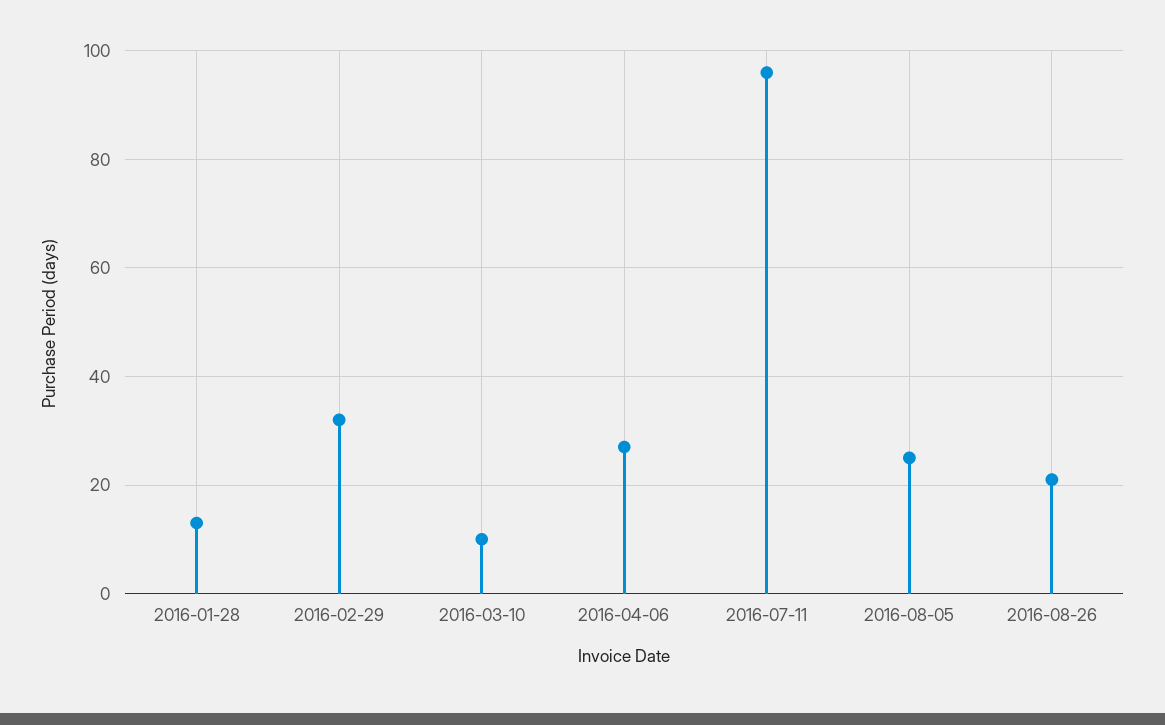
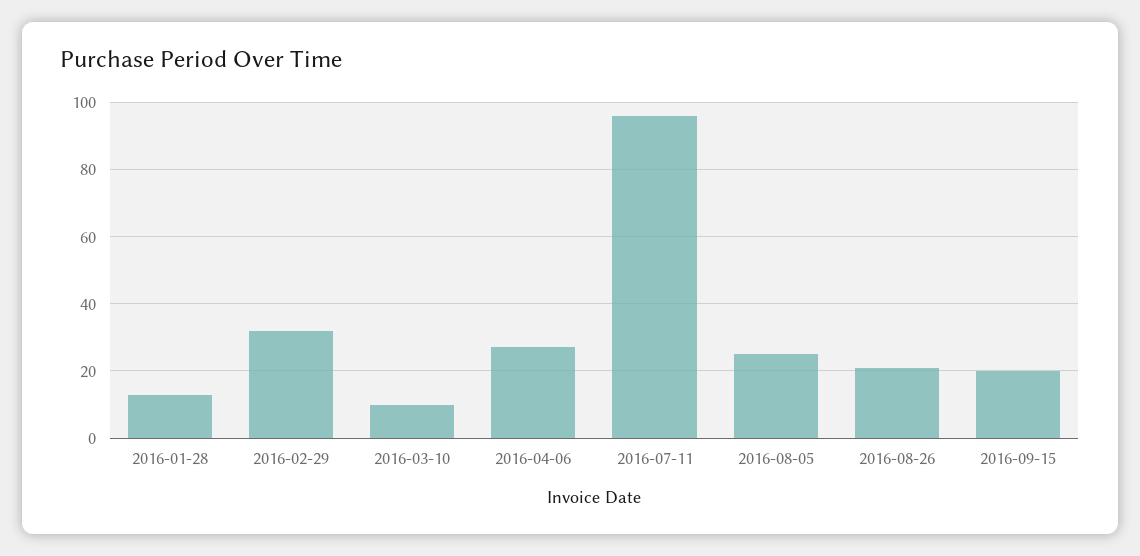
2016-09-15: none -> 20

